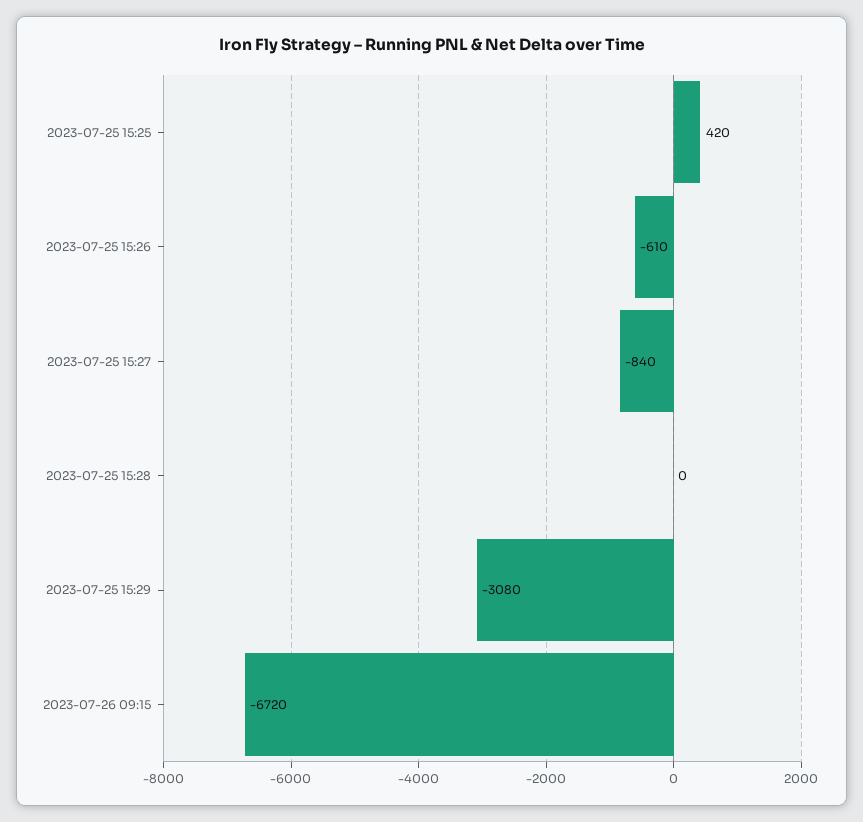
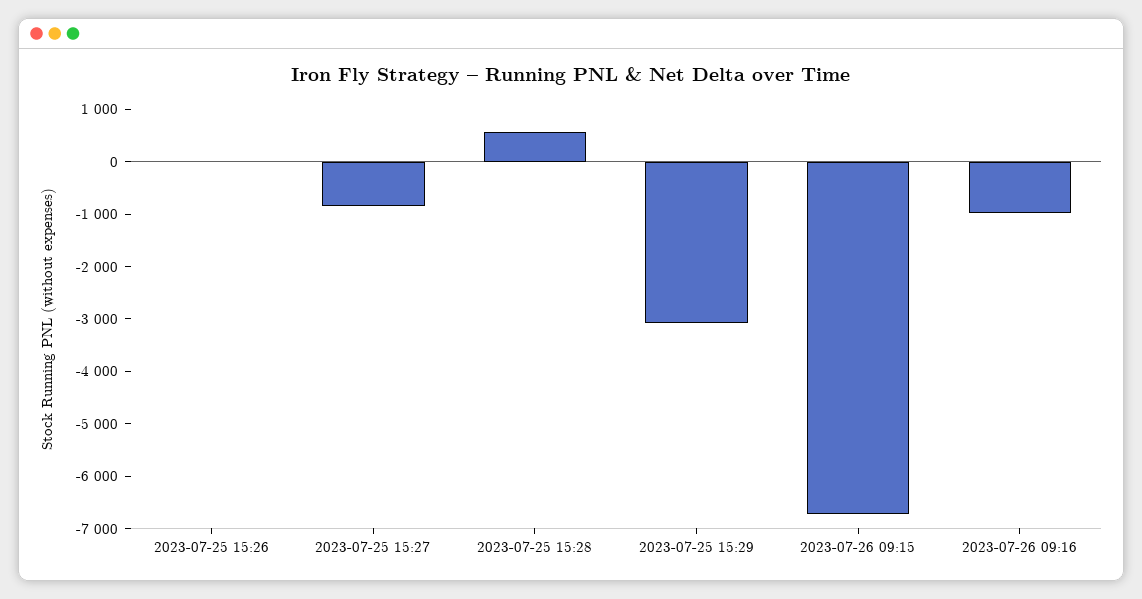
2023-07-25 15:25: 420 -> none
2023-07-25 15:26: -610 -> 0
2023-07-25 15:28: 0 -> 600
2023-07-26 09:16: none -> -1000

